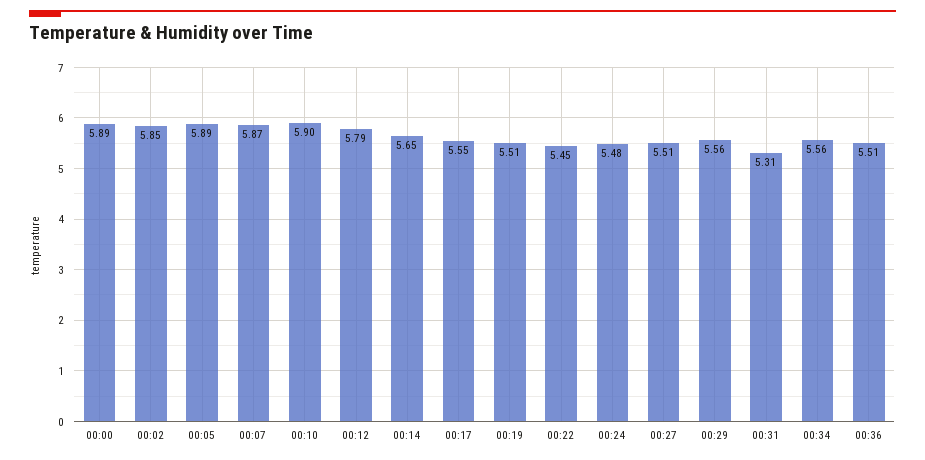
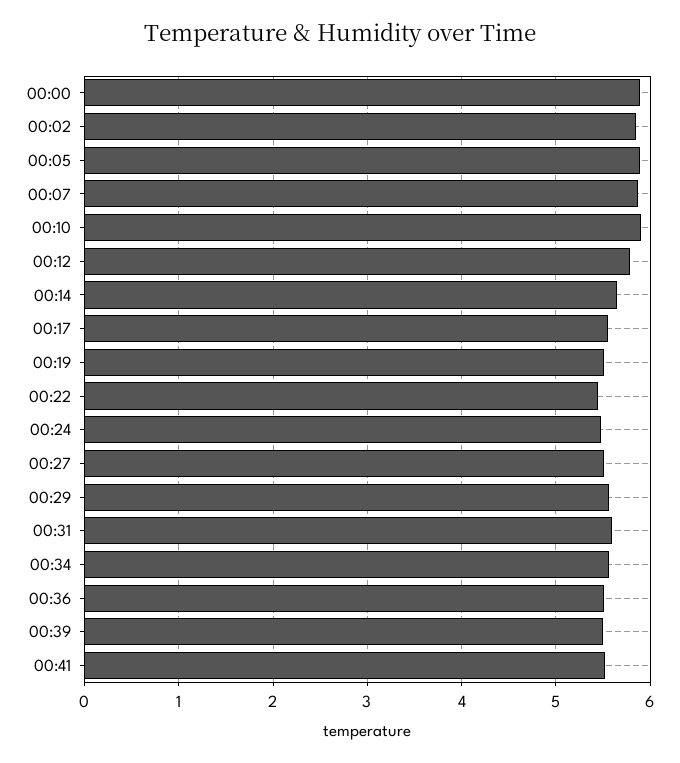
00:31: 5.31 -> 5.6
00:39: none -> 5.5
00:41: none -> 5.5

